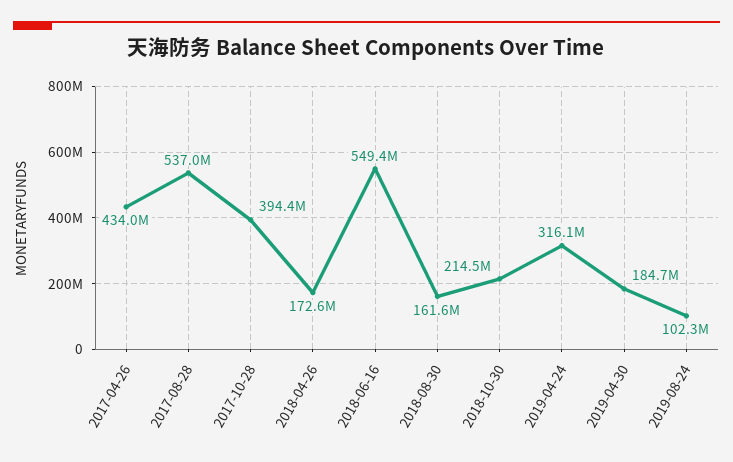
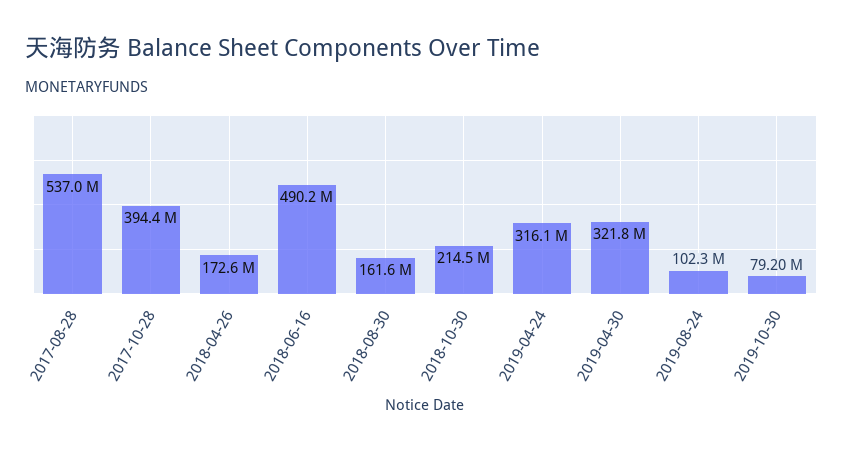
2017-04-26: 434000000 -> none
2018-06-16: 549400000 -> 490200000
2019-04-30: 184700000 -> 321800000
2019-10-30: none -> 79200000

